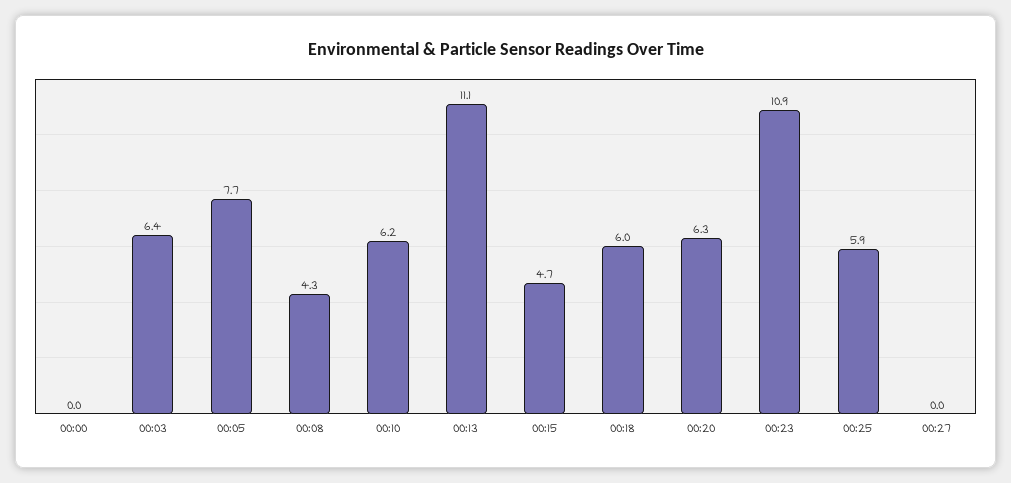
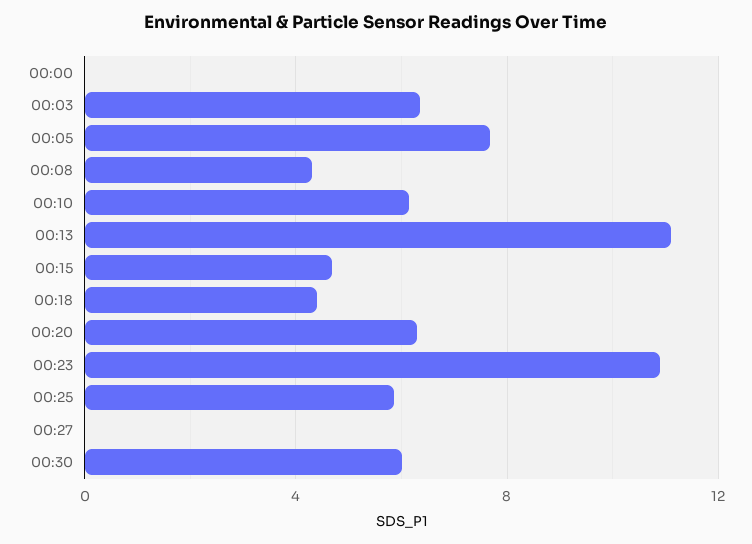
00:18: 6 -> 4.5
00:30: none -> 6

